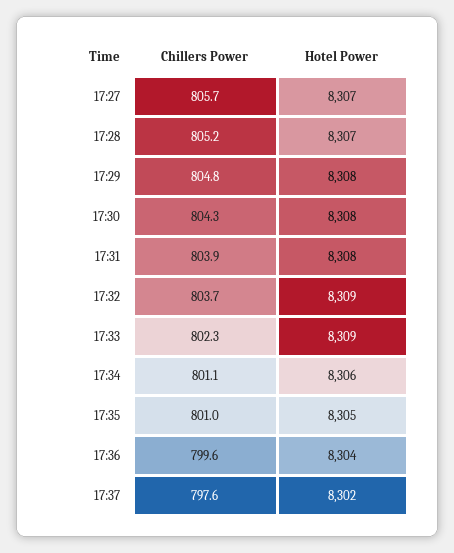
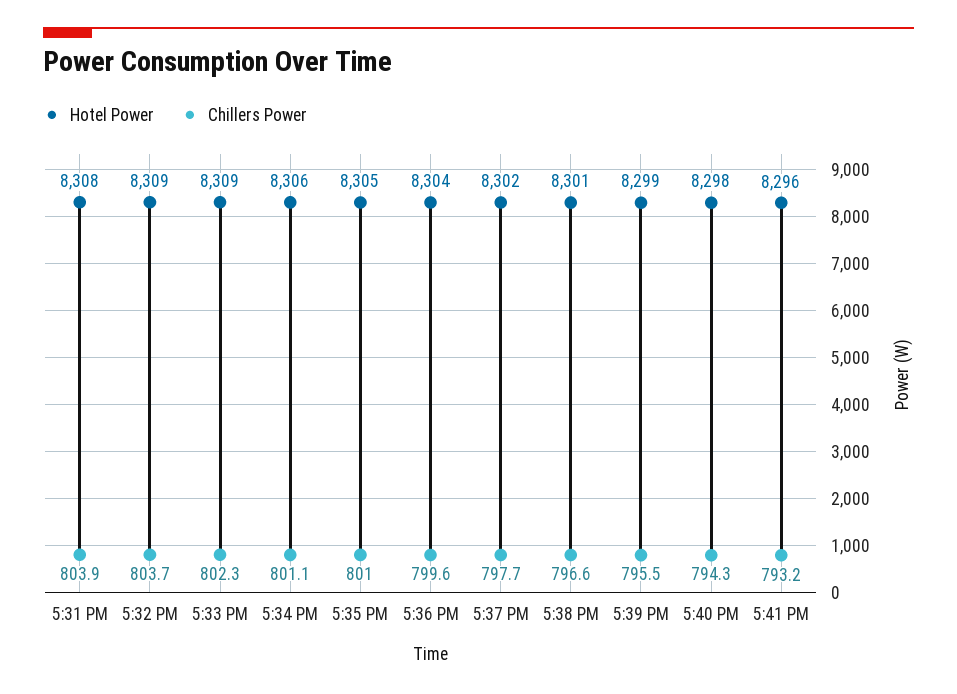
Chillers Power, 17:27: 805.7 -> none
Hotel Power, 17:27: 8307 -> none
Chillers Power, 17:28: 805.2 -> none
Hotel Power, 17:28: 8307 -> none
Chillers Power, 17:29: 804.8 -> none
Hotel Power, 17:29: 8308 -> none
Chillers Power, 17:30: 804.3 -> none
Hotel Power, 17:30: 8308 -> none
Chillers Power, 17:37: 797.6 -> 797.7
Hotel Power, 5:38 PM: none -> 8301
Chillers Power, 5:38 PM: none -> 796.6
Hotel Power, 5:39 PM: none -> 8299
Chillers Power, 5:39 PM: none -> 795.5
Hotel Power, 5:40 PM: none -> 8298
Chillers Power, 5:40 PM: none -> 794.3
Hotel Power, 5:41 PM: none -> 8296
Chillers Power, 5:41 PM: none -> 793.2

